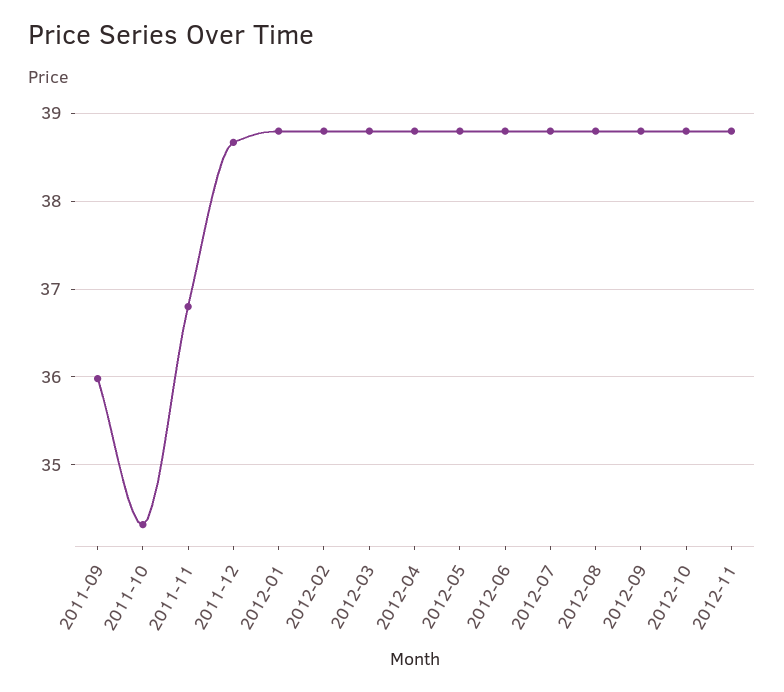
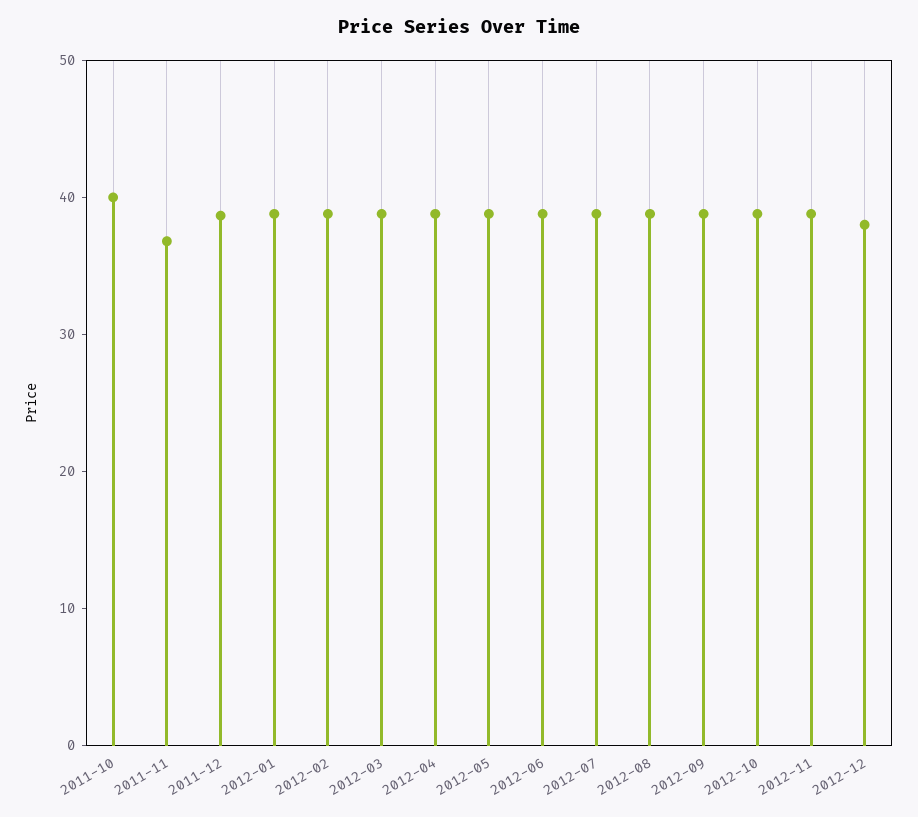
2011-09: 36 -> none
2011-10: 34.3 -> 40
2012-12: none -> 38

